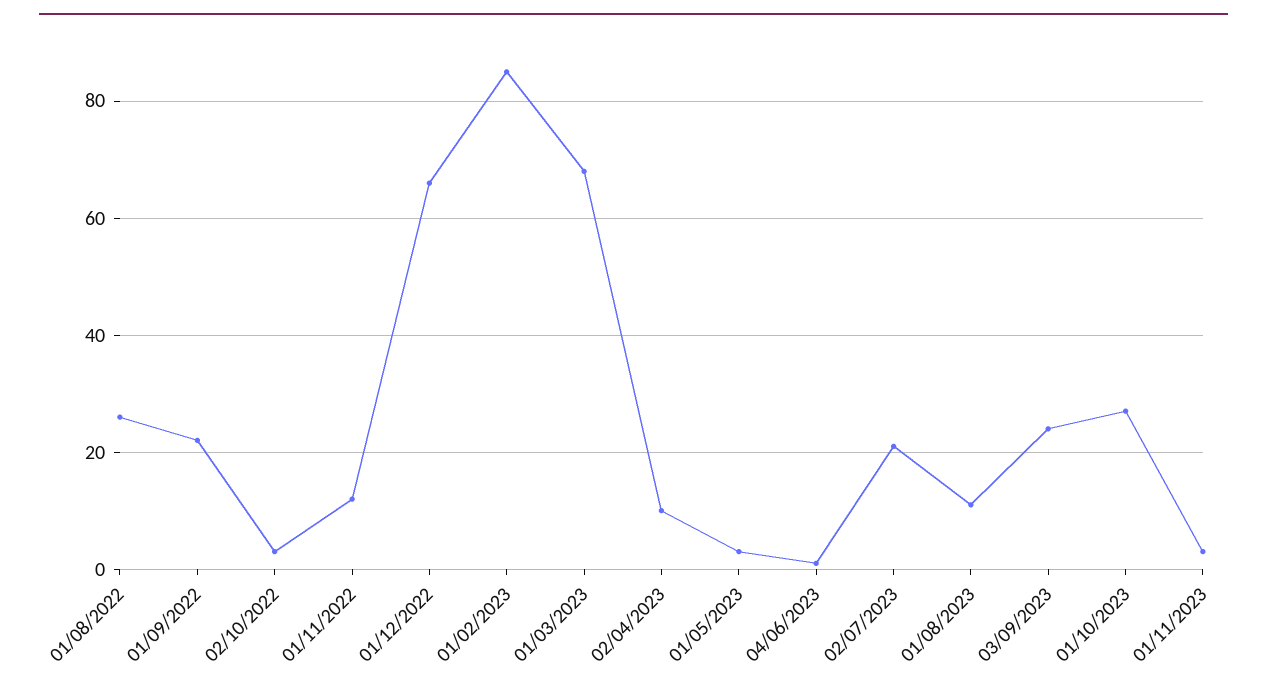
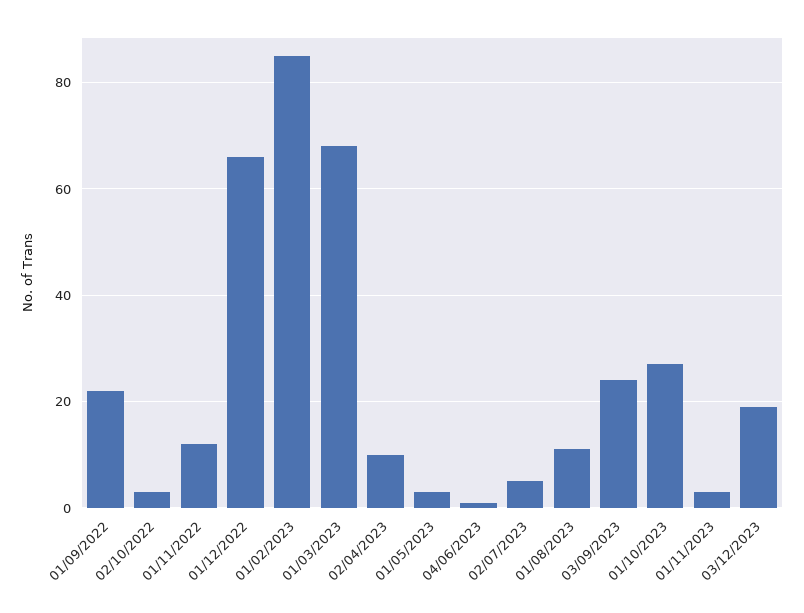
01/08/2022: 25 -> none
02/07/2023: 20 -> 5
03/12/2023: none -> 20

